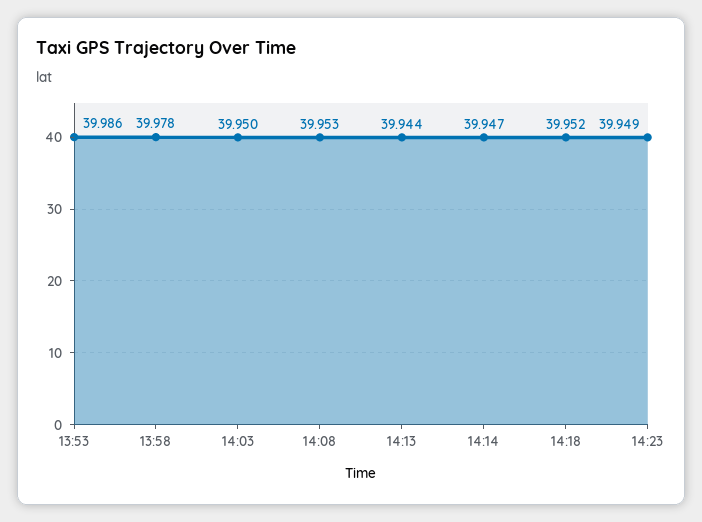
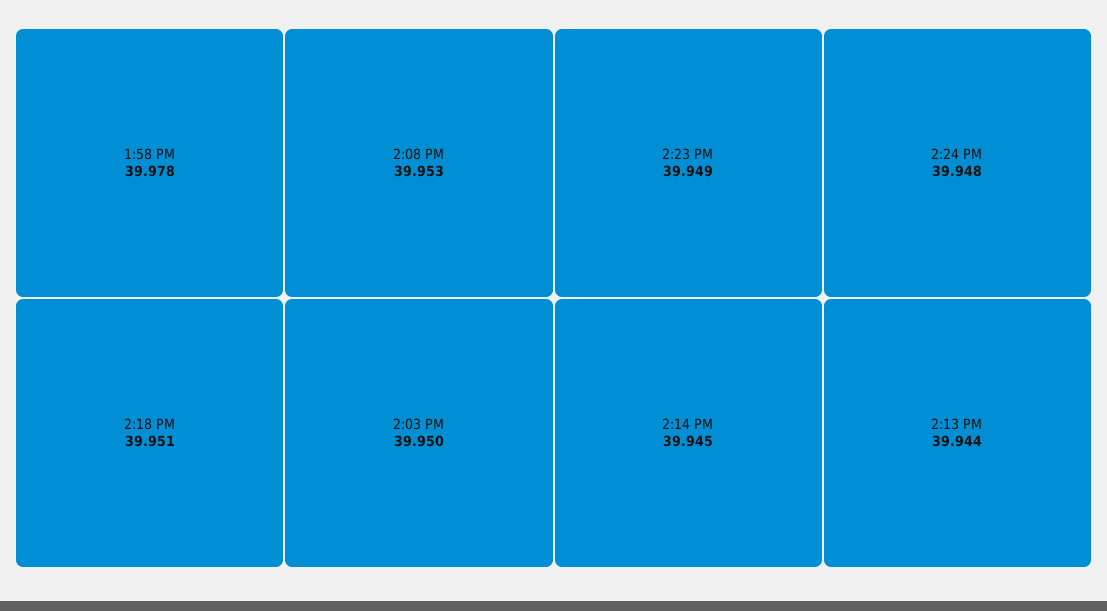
13:53: 39.986 -> none
14:14: 39.947 -> 39.945
14:18: 39.952 -> 39.951
2:24 PM: none -> 39.948

